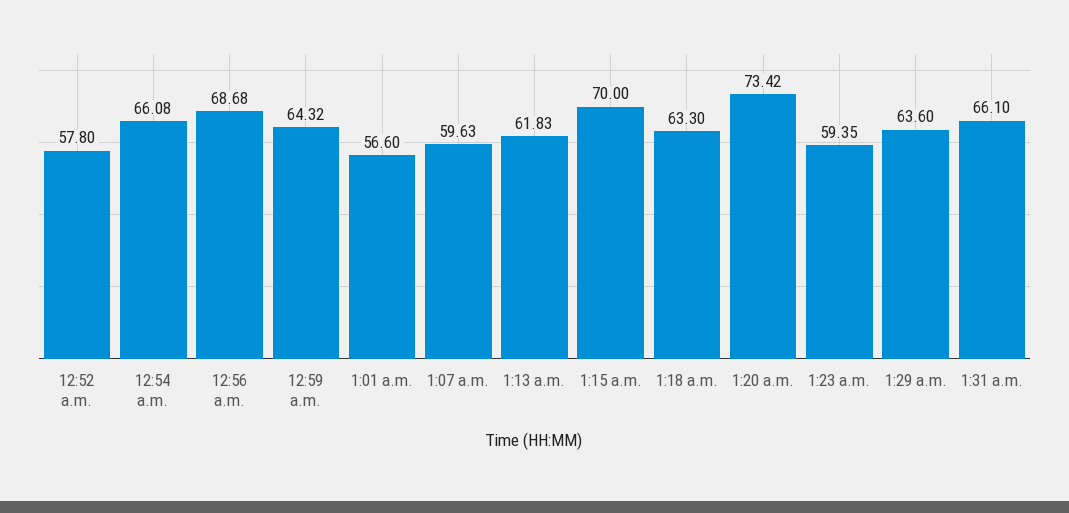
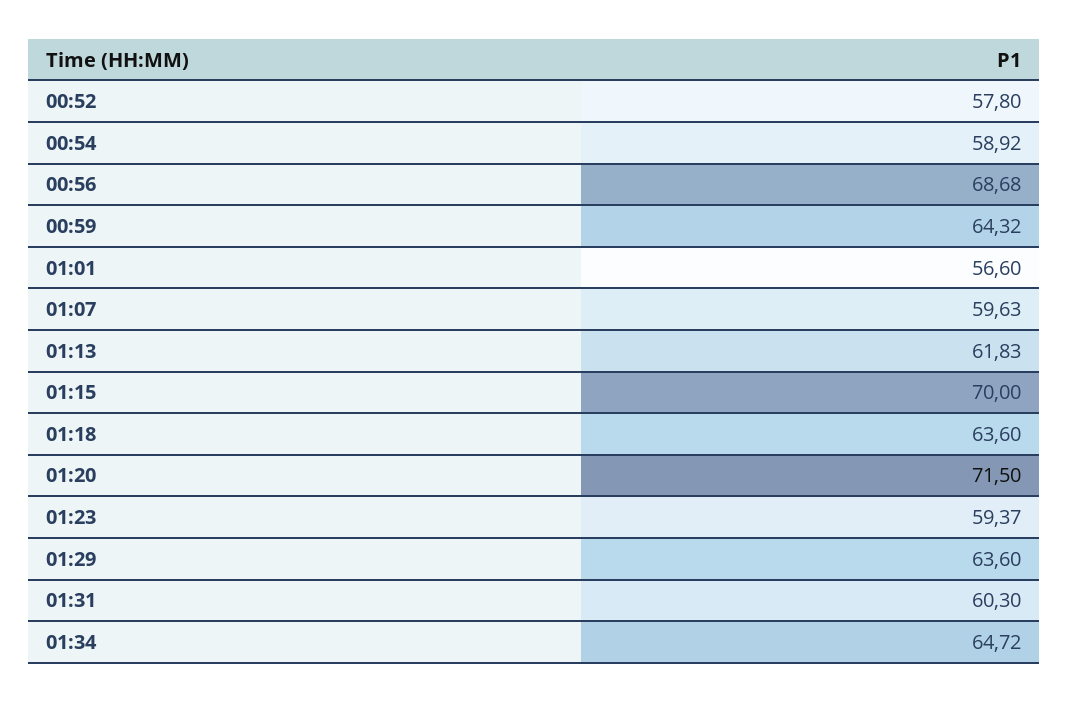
12:54 a.m.: 66.08 -> 58.92
1:18 a.m.: 63.3 -> 63.6
1:20 a.m.: 73.42 -> 71.5
1:23 a.m.: 59.35 -> 59.37
1:31 a.m.: 66.1 -> 60.3
01:34: none -> 64.72

